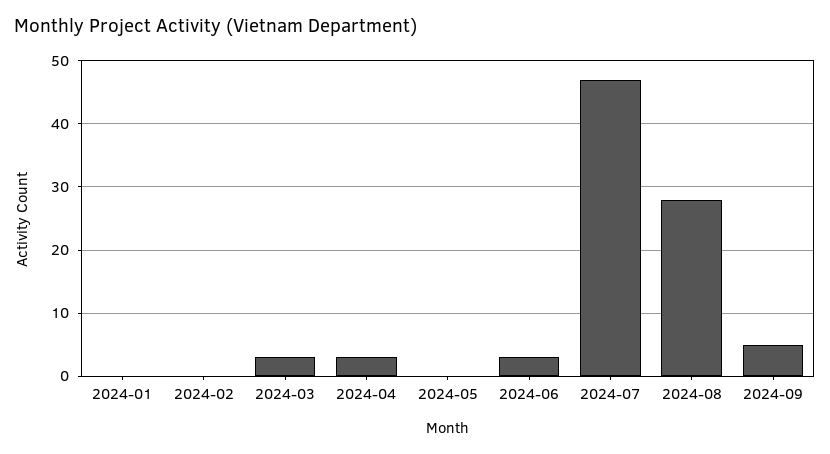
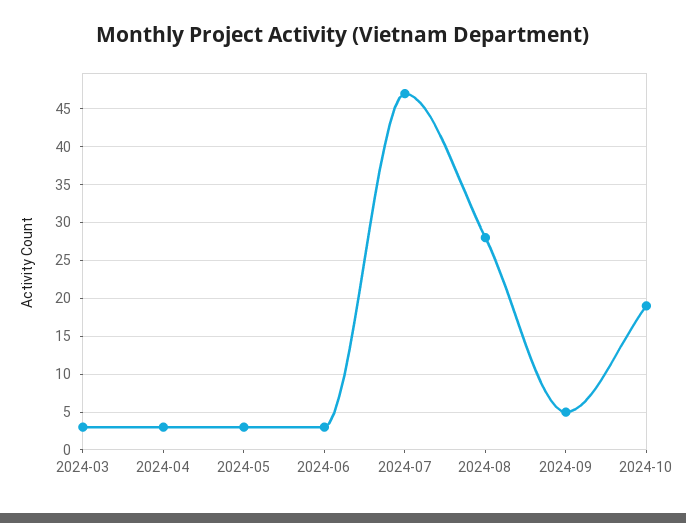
2024-01: 0 -> none
2024-02: 0 -> none
2024-05: 0 -> 3
2024-10: none -> 19

